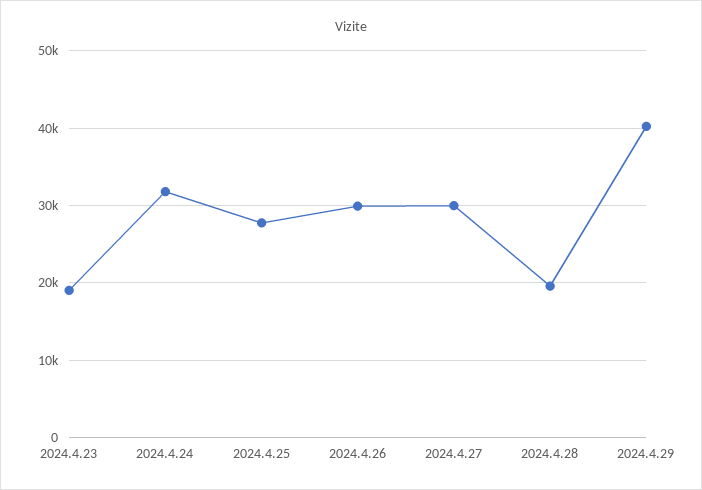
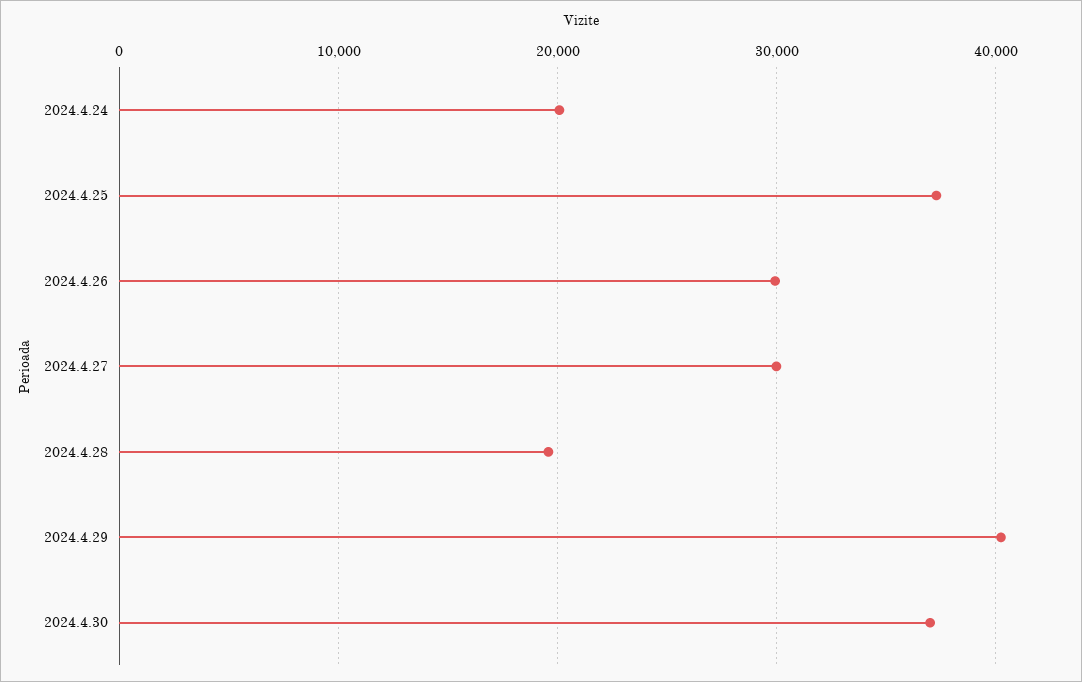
2024.4.23: 19000 -> none
2024.4.24: 32000 -> 20000
2024.4.25: 28000 -> 37000
2024.4.30: none -> 37000

